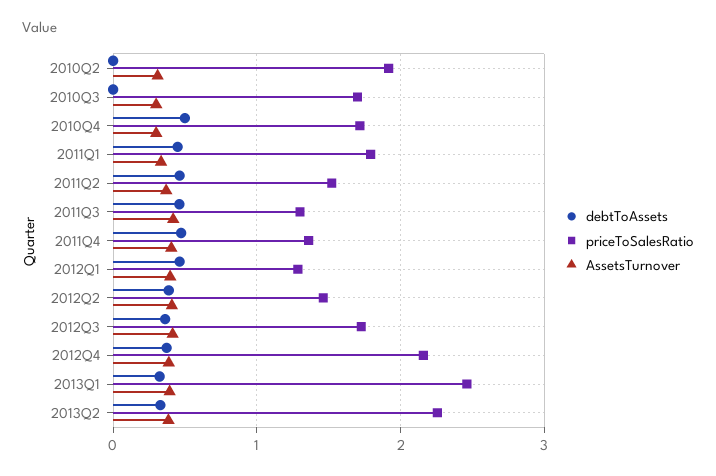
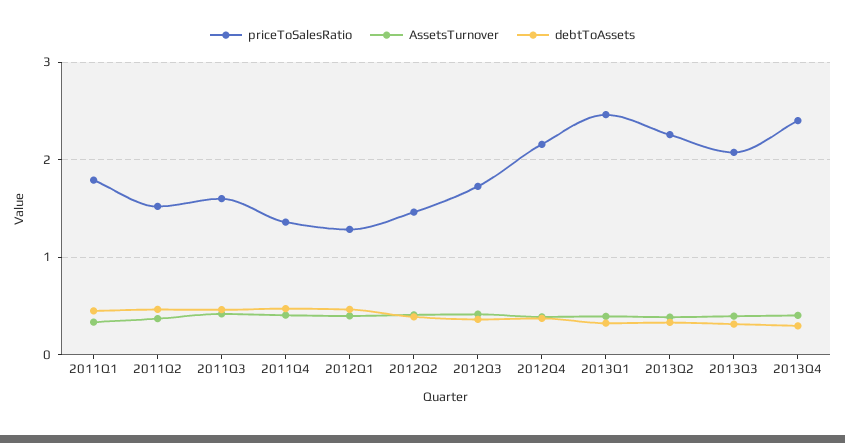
debtToAssets, 2010Q2: 0 -> none
priceToSalesRatio, 2010Q2: 1.9 -> none
AssetsTurnover, 2010Q2: 0.3 -> none
debtToAssets, 2010Q3: 0 -> none
priceToSalesRatio, 2010Q3: 1.7 -> none
AssetsTurnover, 2010Q3: 0.3 -> none
debtToAssets, 2010Q4: 0.5 -> none
priceToSalesRatio, 2010Q4: 1.7 -> none
AssetsTurnover, 2010Q4: 0.3 -> none
priceToSalesRatio, 2011Q3: 1.3 -> 1.6
priceToSalesRatio, 2013Q3: none -> 2.1
AssetsTurnover, 2013Q3: none -> 0.4
debtToAssets, 2013Q3: none -> 0.3
priceToSalesRatio, 2013Q4: none -> 2.4
AssetsTurnover, 2013Q4: none -> 0.4
debtToAssets, 2013Q4: none -> 0.3

